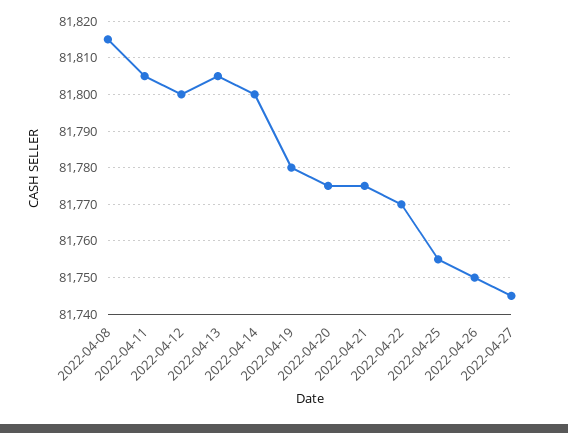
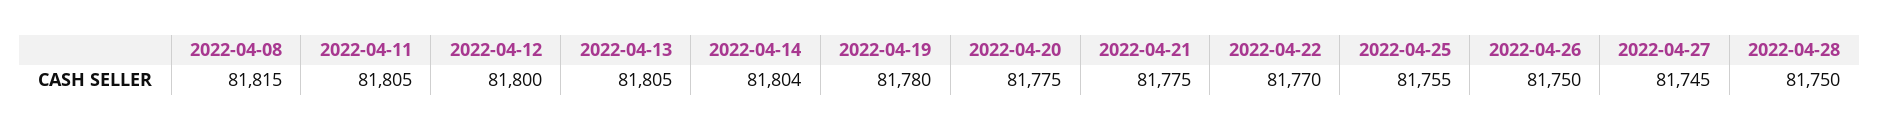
2022-04-14: 81800 -> 81804
2022-04-28: none -> 81750

